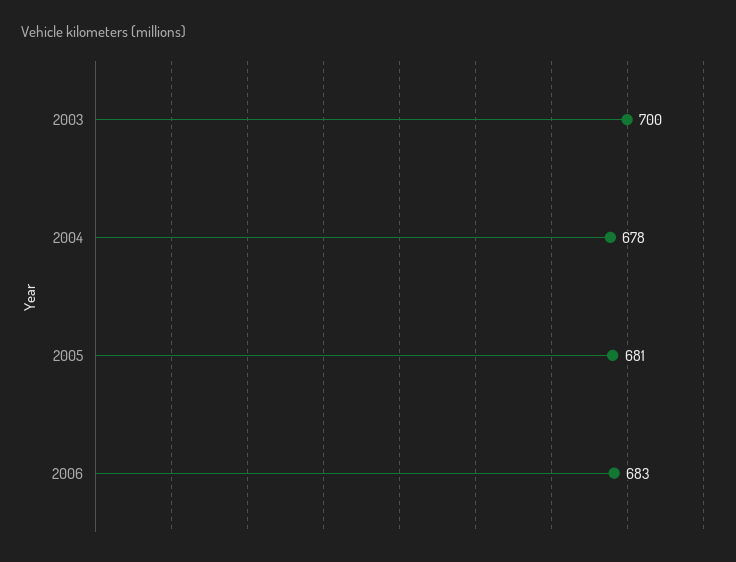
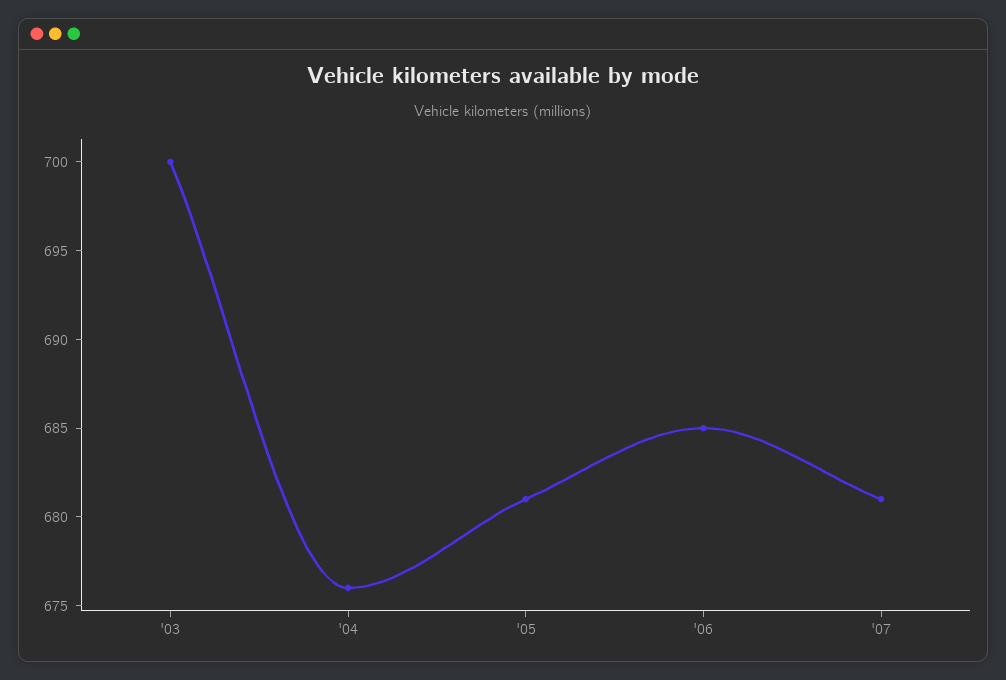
2004: 678 -> 676
2006: 683 -> 685
'07: none -> 681

